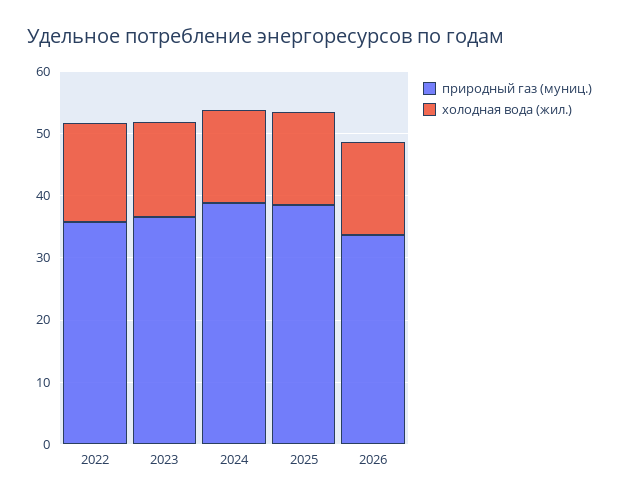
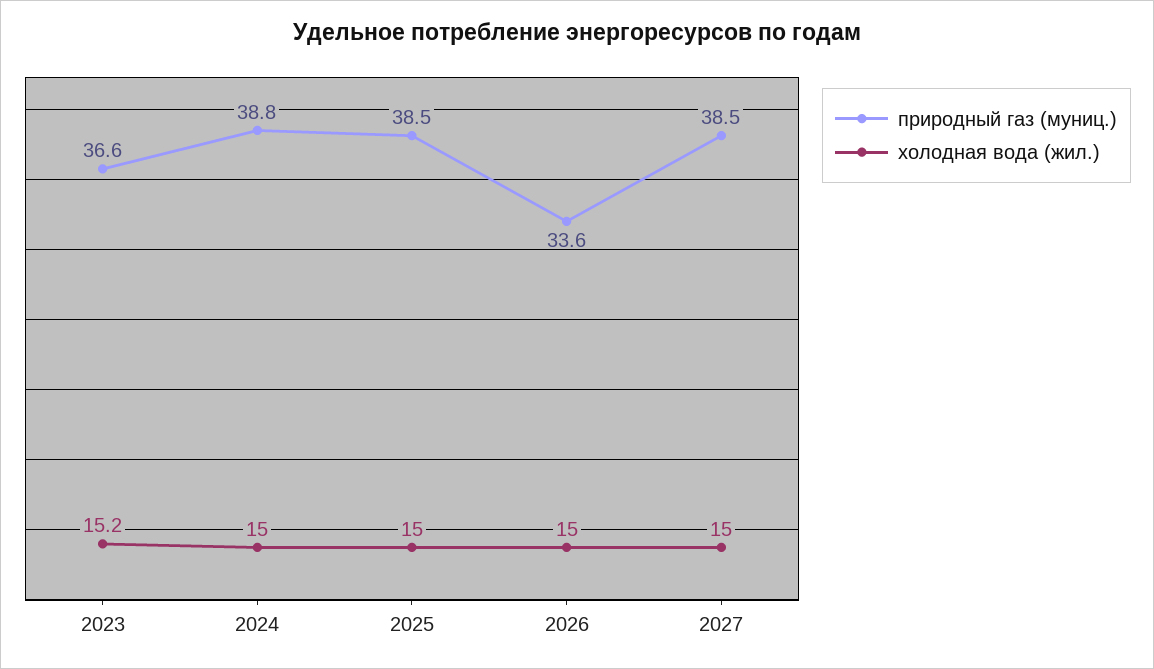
природный газ (муниц.), 2022: 36 -> none
холодная вода (жил.), 2022: 16 -> none
природный газ (муниц.), 2027: none -> 38.5
холодная вода (жил.), 2027: none -> 15

